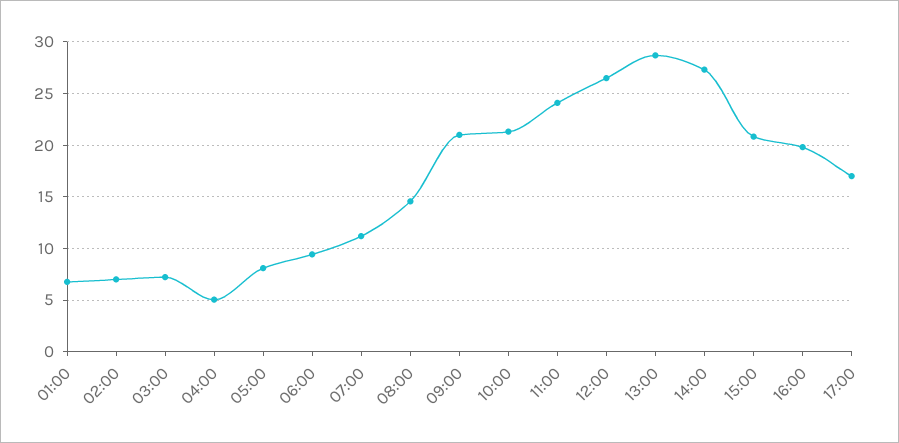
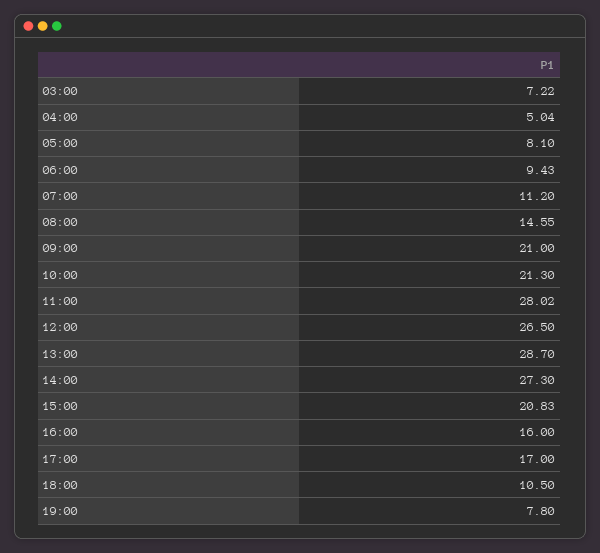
01:00: 7 -> none
02:00: 7 -> none
11:00: 24 -> 28.02
16:00: 20 -> 16
18:00: none -> 10.5
19:00: none -> 7.8

